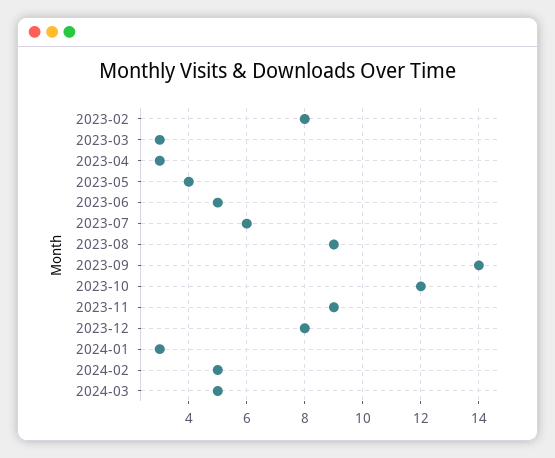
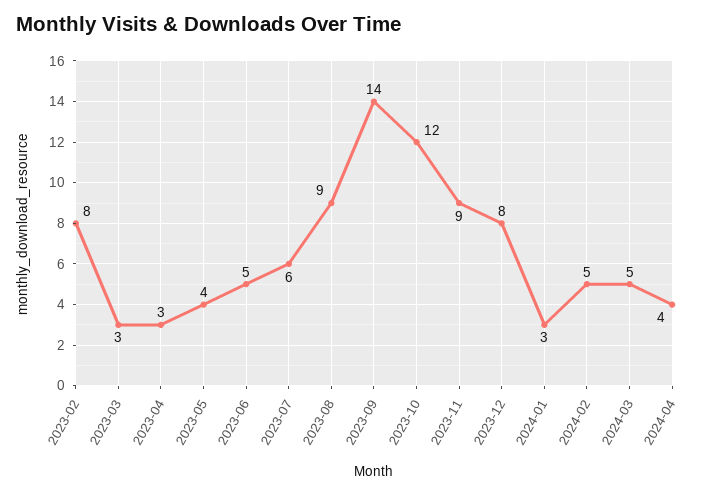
2024-04: none -> 4

